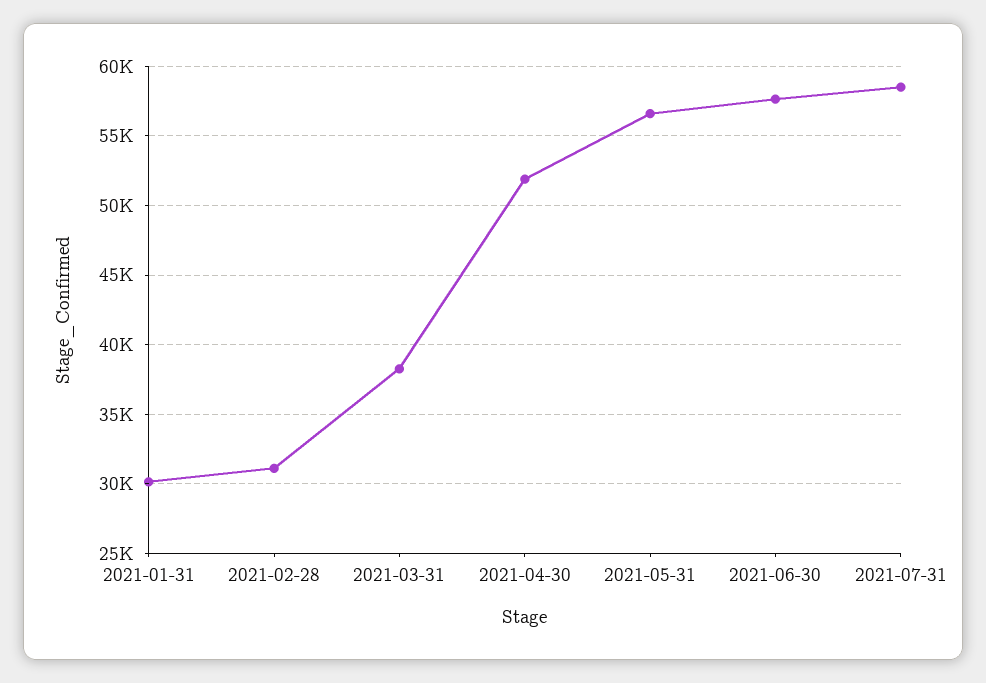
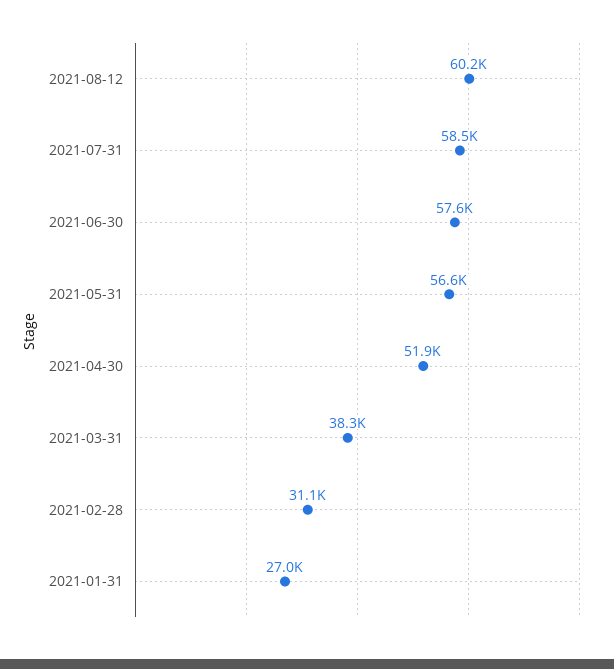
2021-01-31: 30000 -> 27000
2021-08-12: none -> 60200

